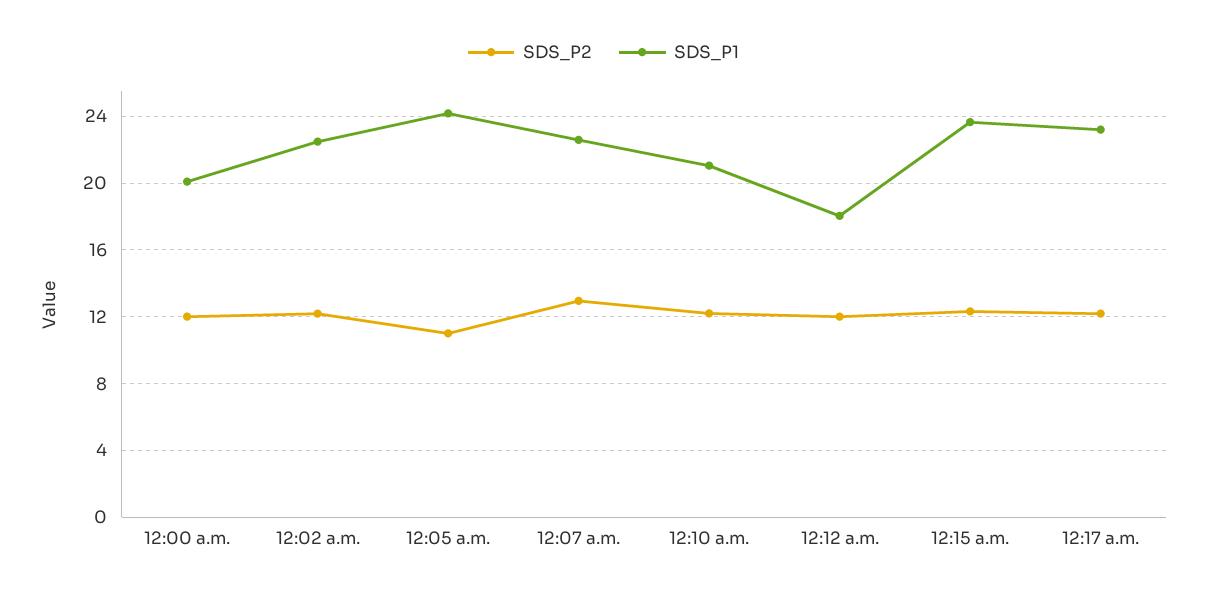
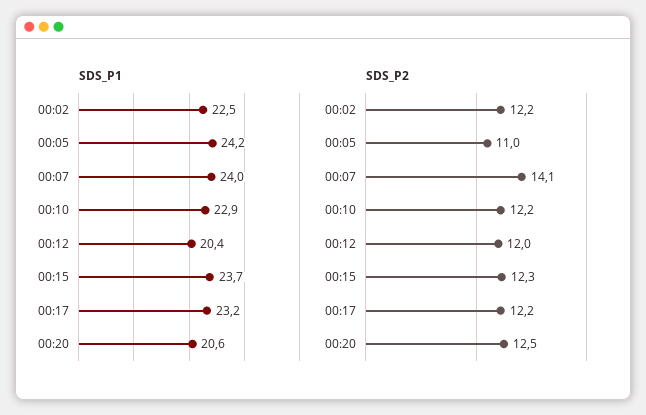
SDS_P2, 12:00 a.m.: 12 -> none
SDS_P1, 12:00 a.m.: 20 -> none
SDS_P2, 12:07 a.m.: 13 -> 14.1
SDS_P1, 12:07 a.m.: 22.5 -> 24
SDS_P1, 12:10 a.m.: 21 -> 22.9
SDS_P1, 12:12 a.m.: 18 -> 20.4
SDS_P1, 00:20: none -> 20.6
SDS_P2, 00:20: none -> 12.5

